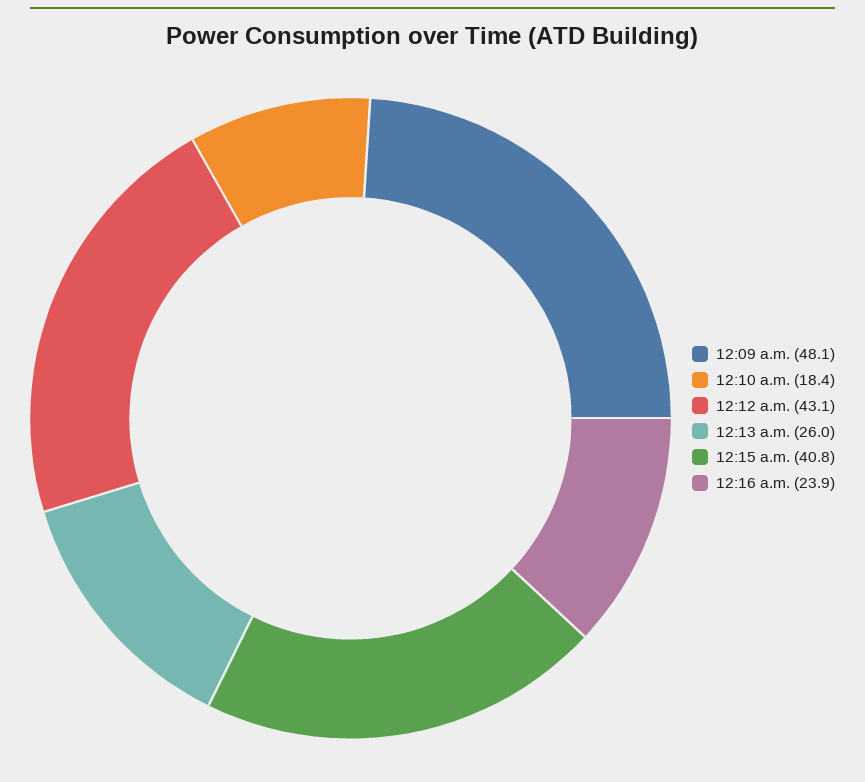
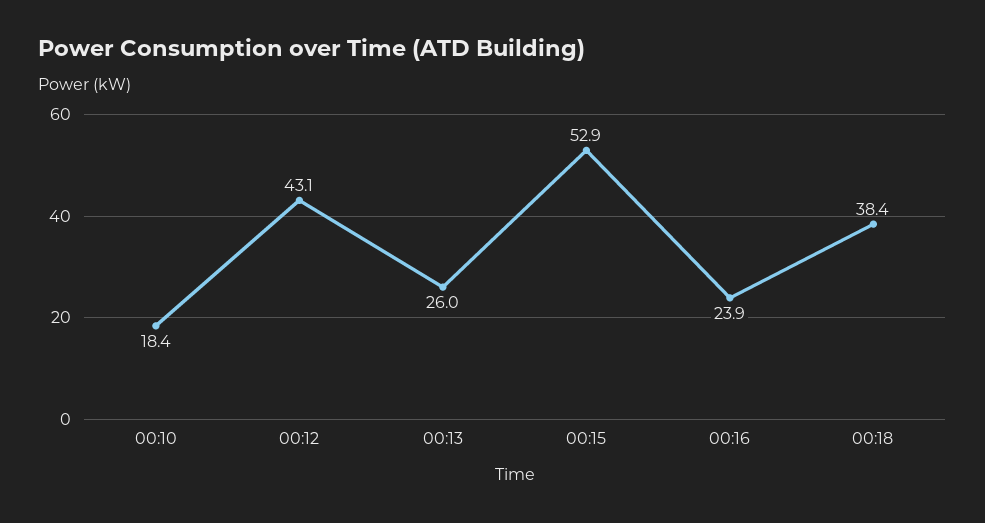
12:09 a.m.: 48.1 -> none
12:15 a.m.: 40.8 -> 52.9
00:18: none -> 38.4

